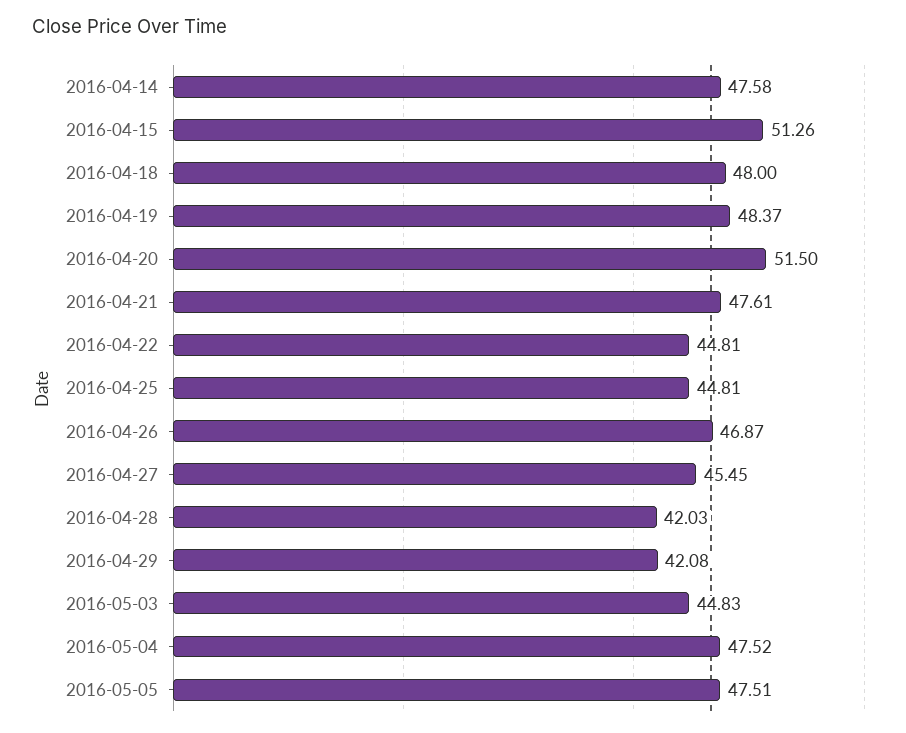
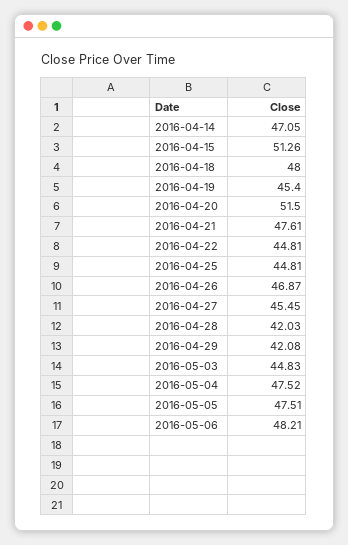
2016-04-14: 47.58 -> 47.05
2016-04-19: 48.37 -> 45.4
2016-05-06: none -> 48.21

